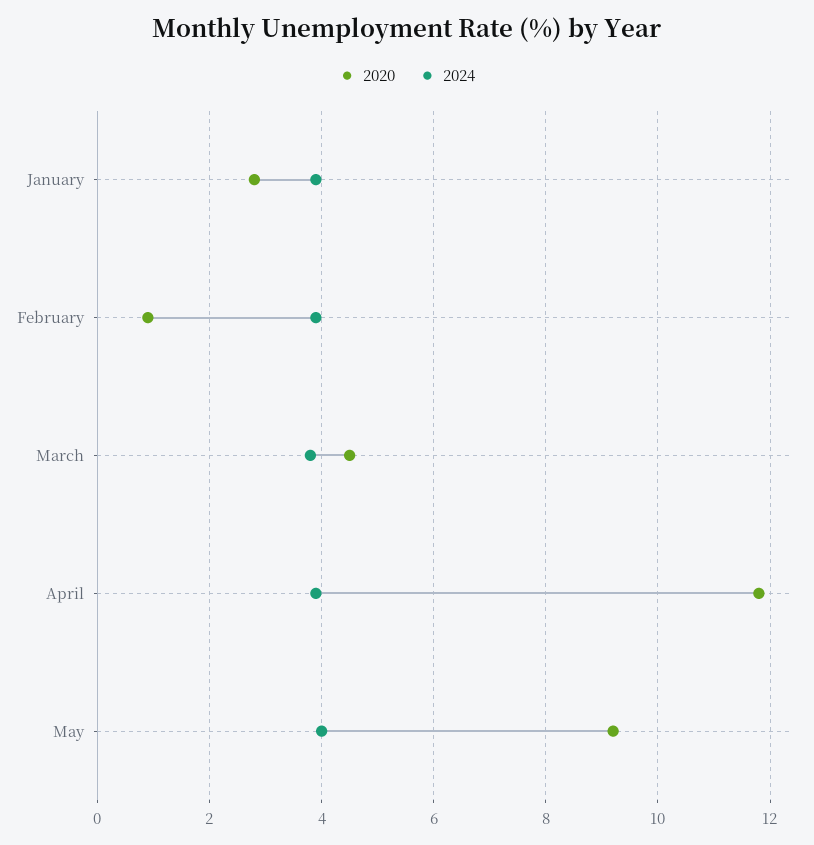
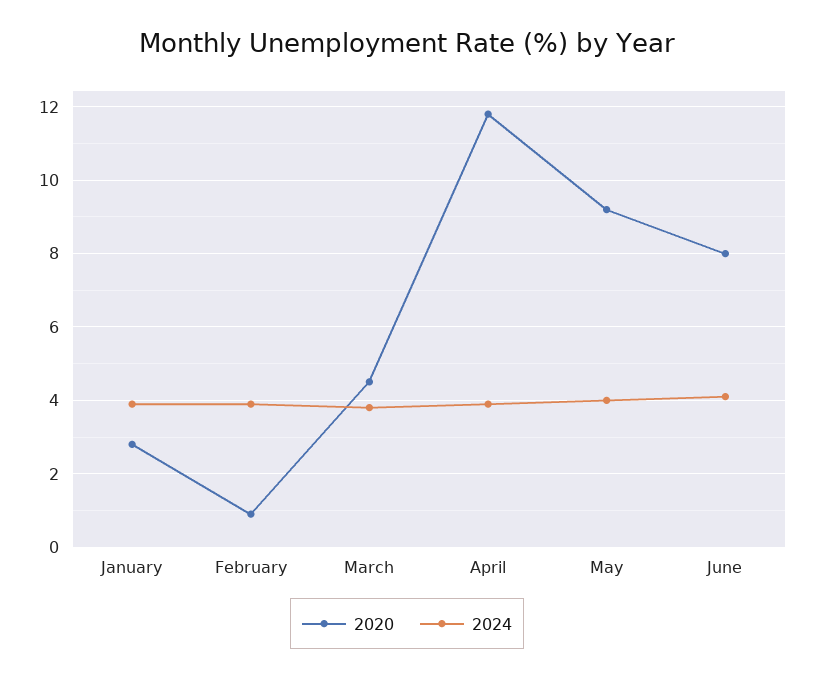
2020, June: none -> 8
2024, June: none -> 4

